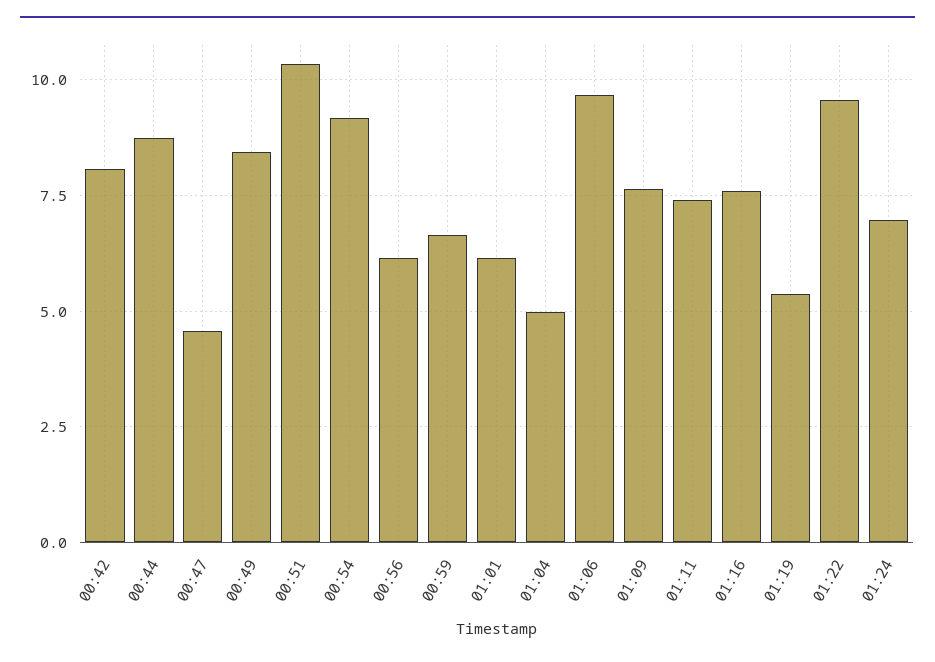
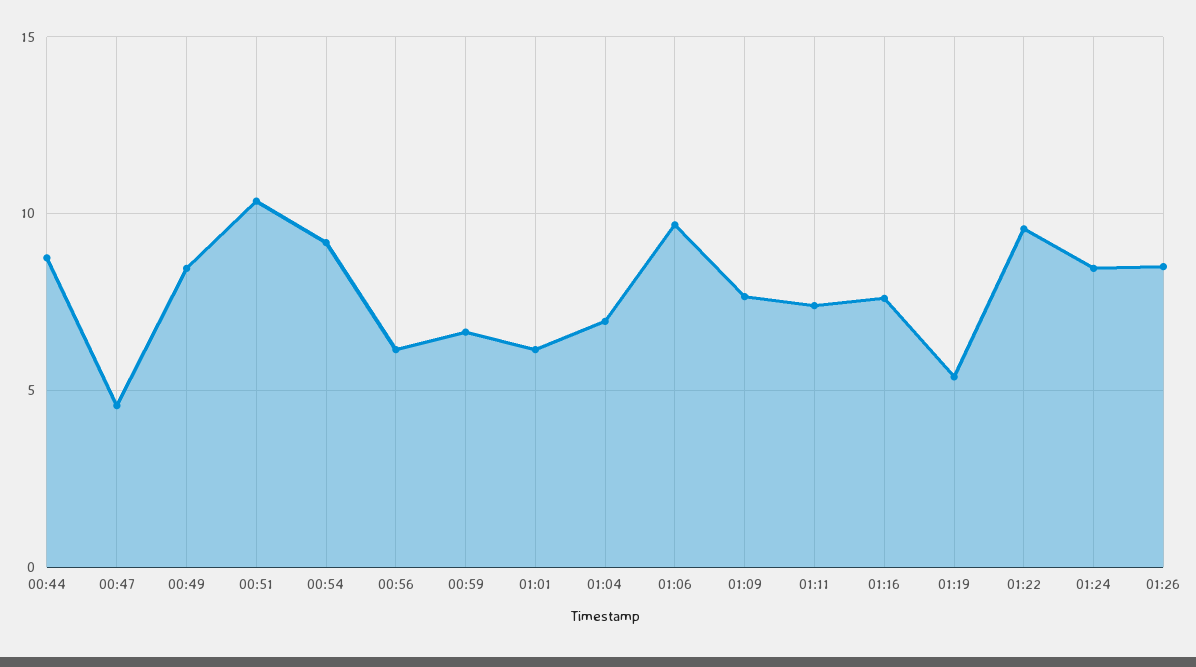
00:42: 8 -> none
01:04: 5 -> 7
01:24: 7 -> 8.5
01:26: none -> 8.5

